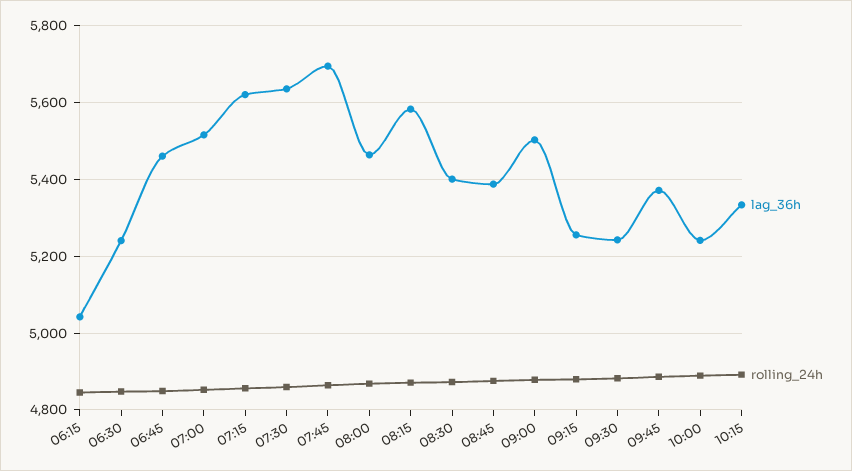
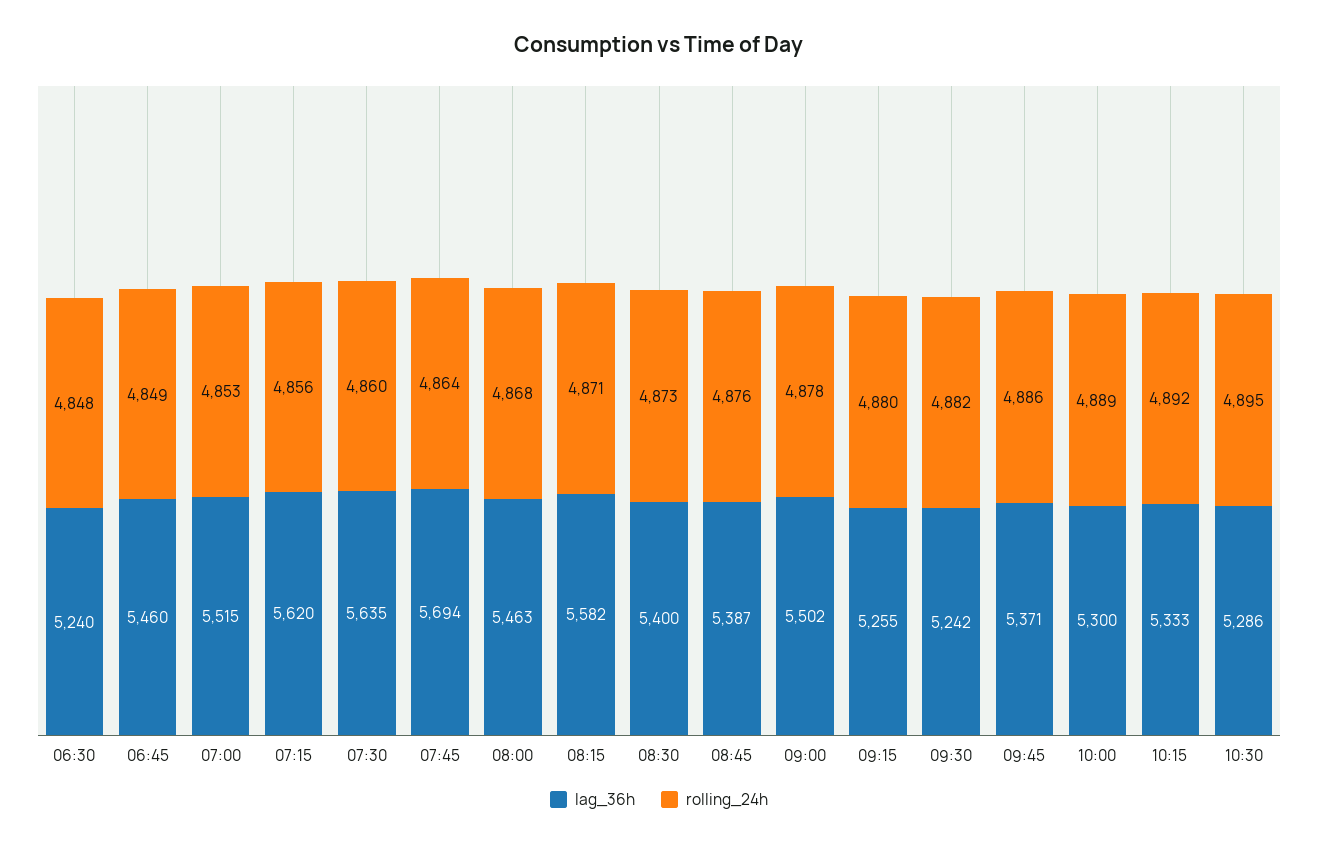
lag_36h, 06:15: 5040 -> none
rolling_24h, 06:15: 4840 -> none
lag_36h, 10:00: 5240 -> 5300
lag_36h, 10:30: none -> 5286
rolling_24h, 10:30: none -> 4895

